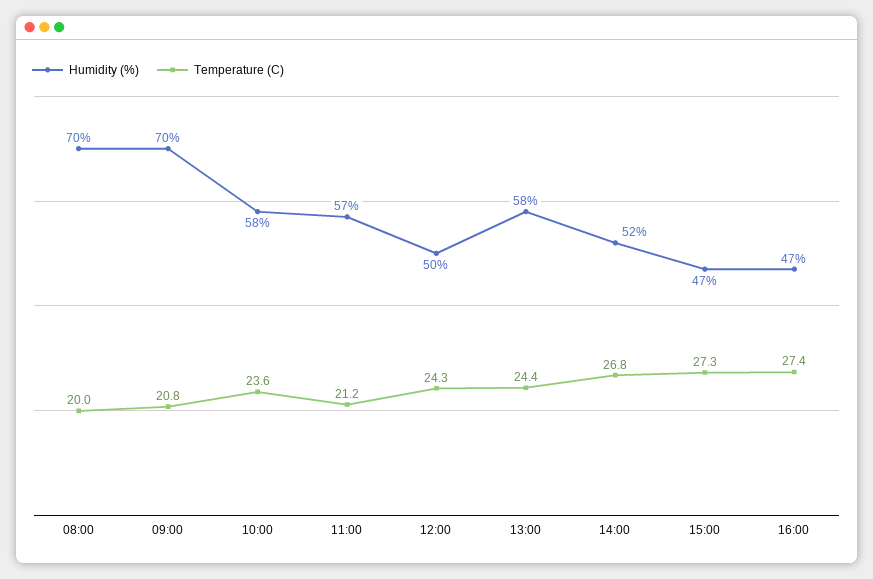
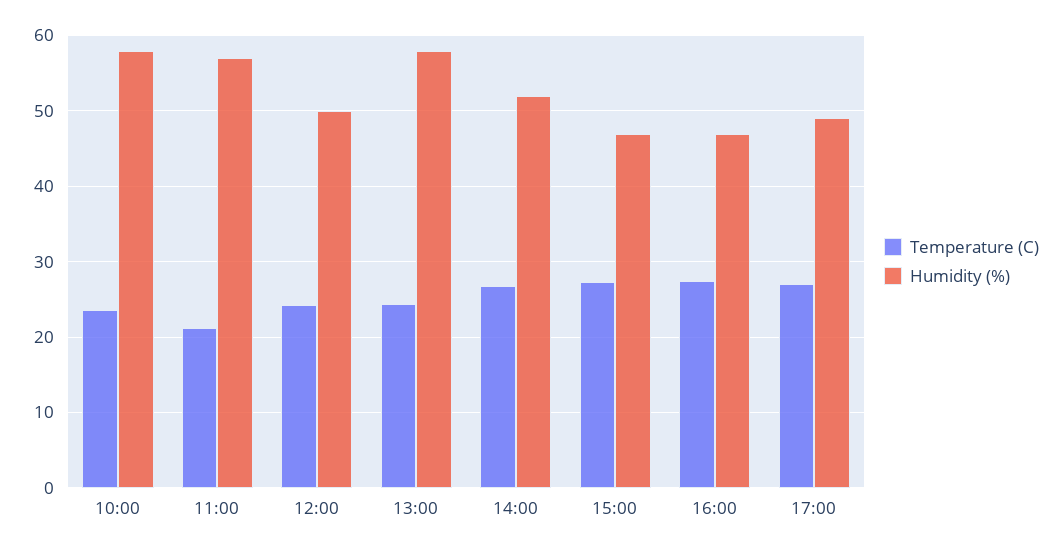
Humidity (%), 08:00: 70 -> none
Temperature (C), 08:00: 20 -> none
Humidity (%), 09:00: 70 -> none
Temperature (C), 09:00: 20.8 -> none
Temperature (C), 17:00: none -> 27
Humidity (%), 17:00: none -> 49

